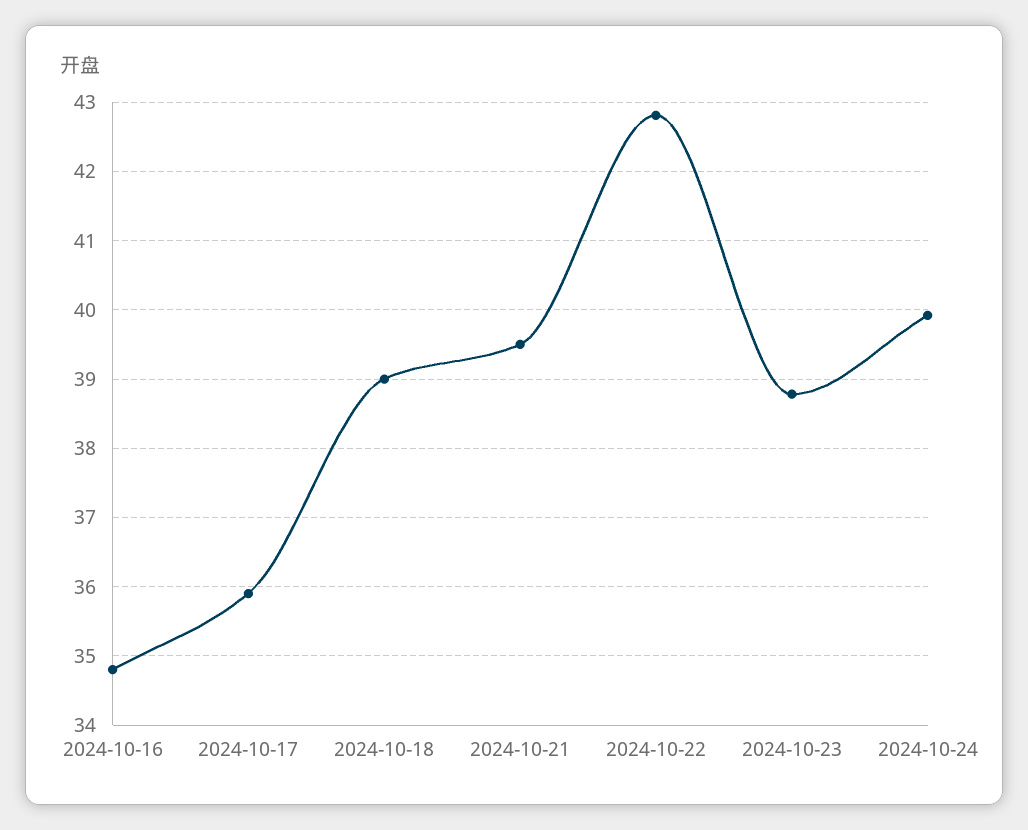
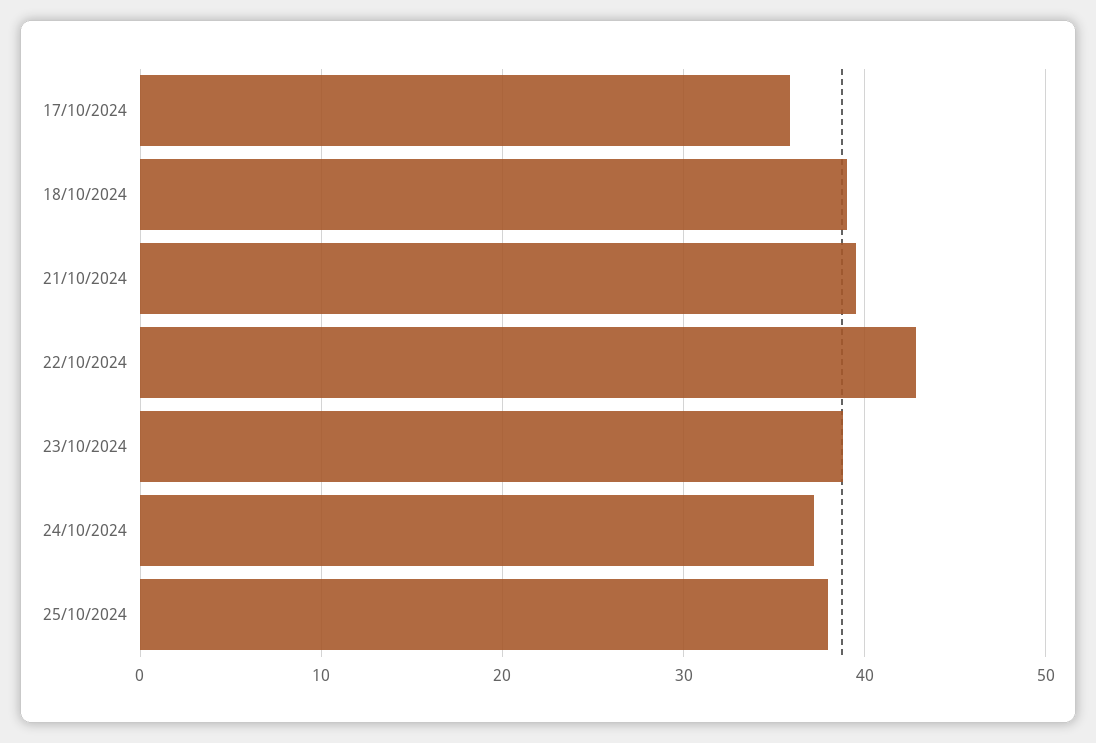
2024-10-16: 34.8 -> none
2024-10-24: 39.9 -> 37
25/10/2024: none -> 38

